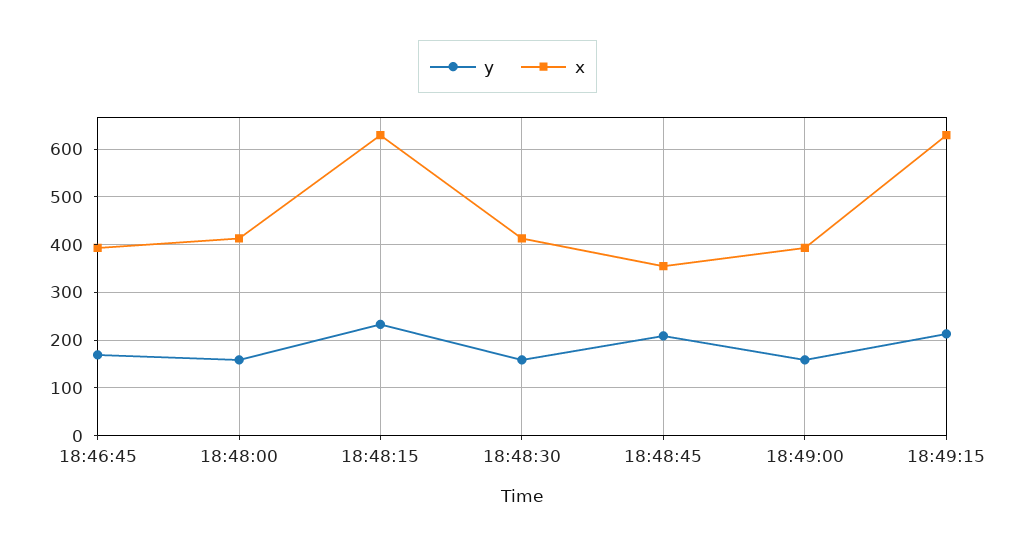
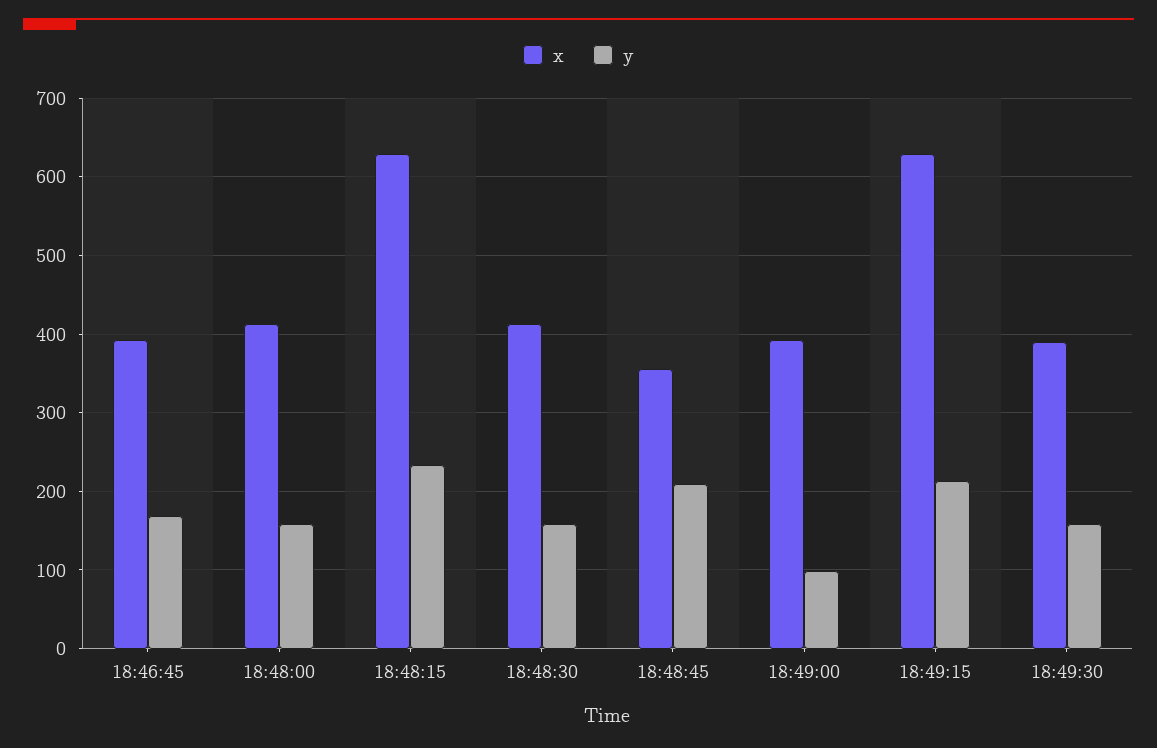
y, 18:49:00: 160 -> 100
x, 18:49:30: none -> 390
y, 18:49:30: none -> 160

